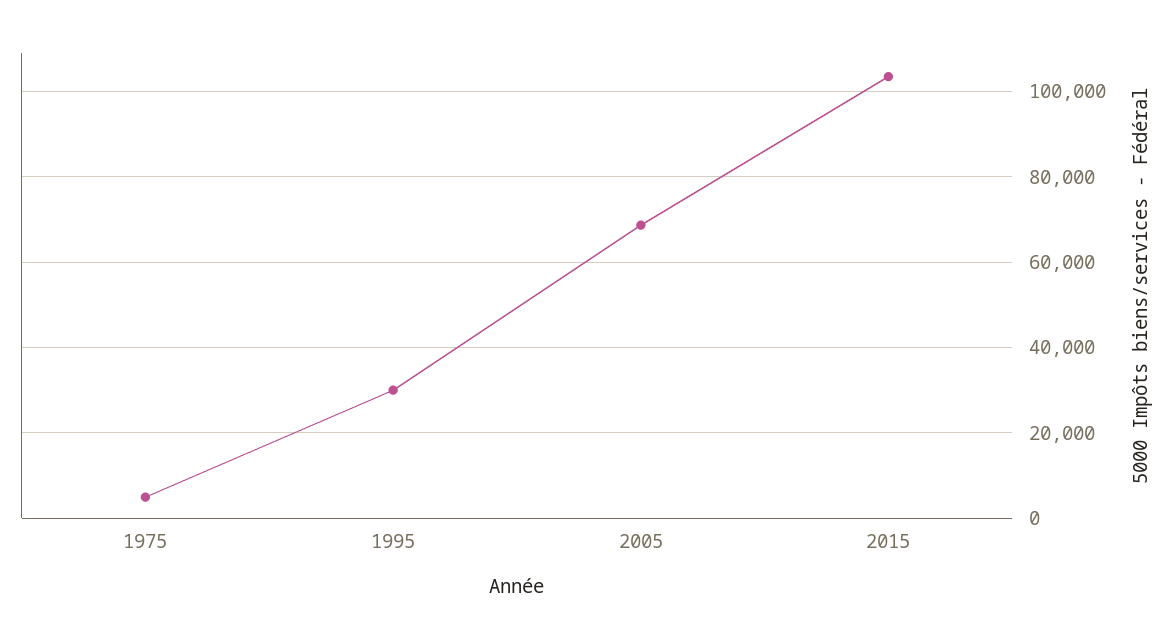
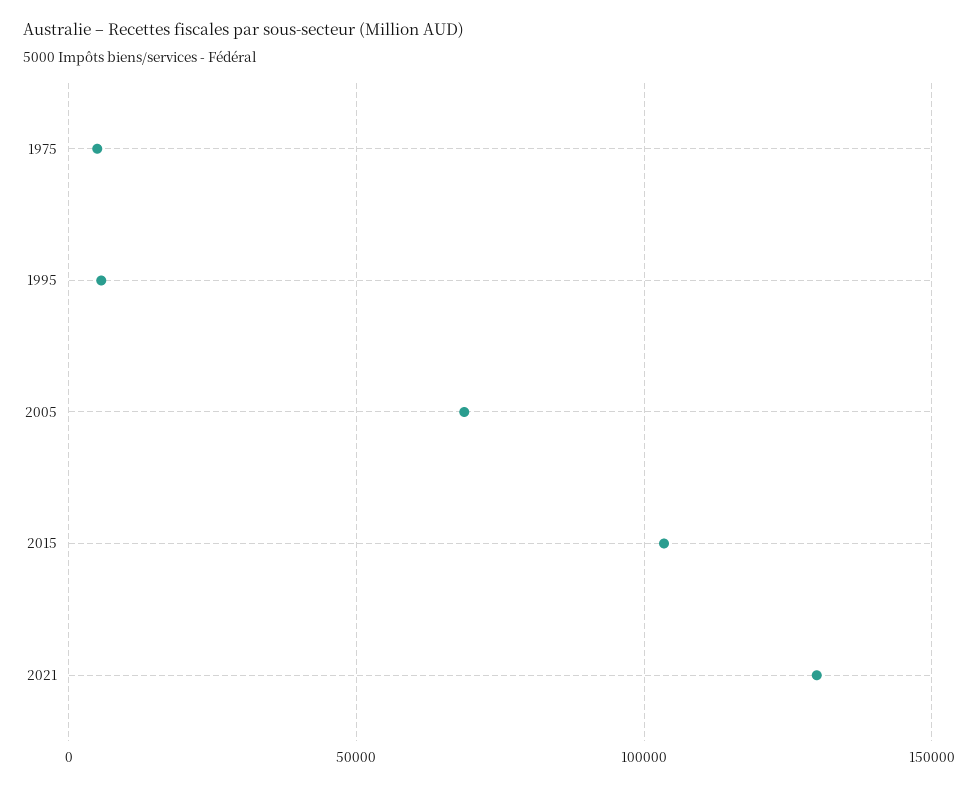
1995: 30000 -> 5000
2021: none -> 130000

